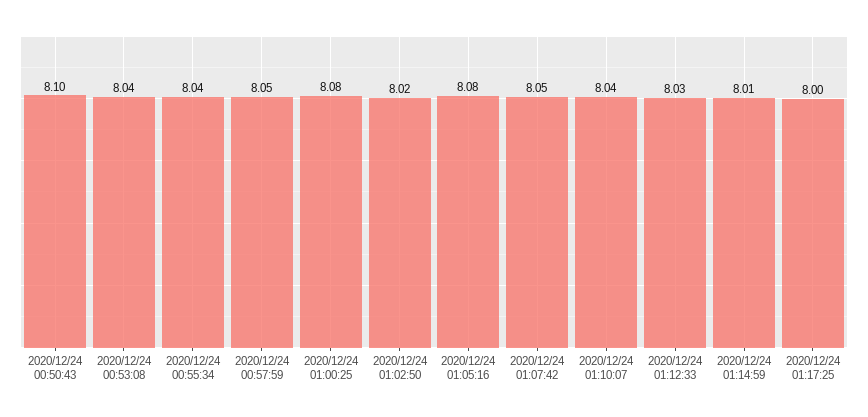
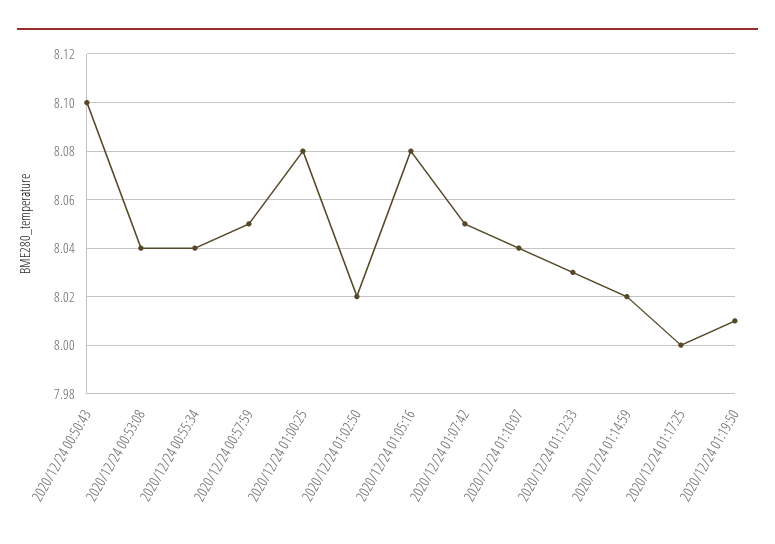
2020/12/24 01:14:59: 8.01 -> 8.02
2020/12/24 01:19:50: none -> 8.01

